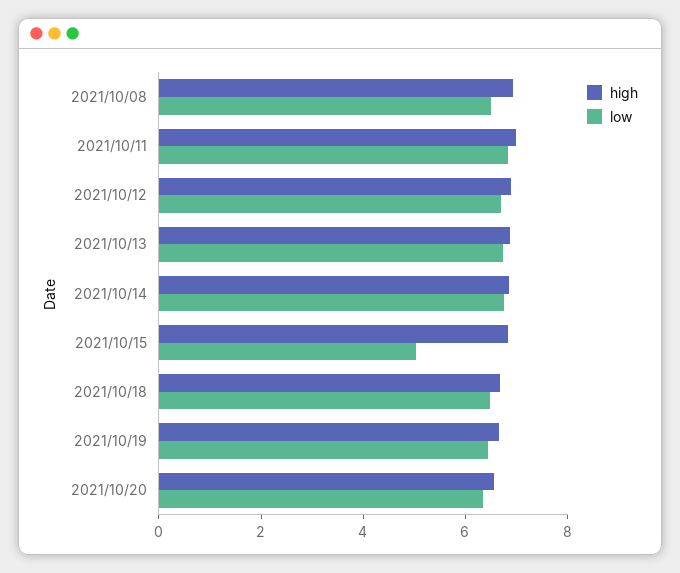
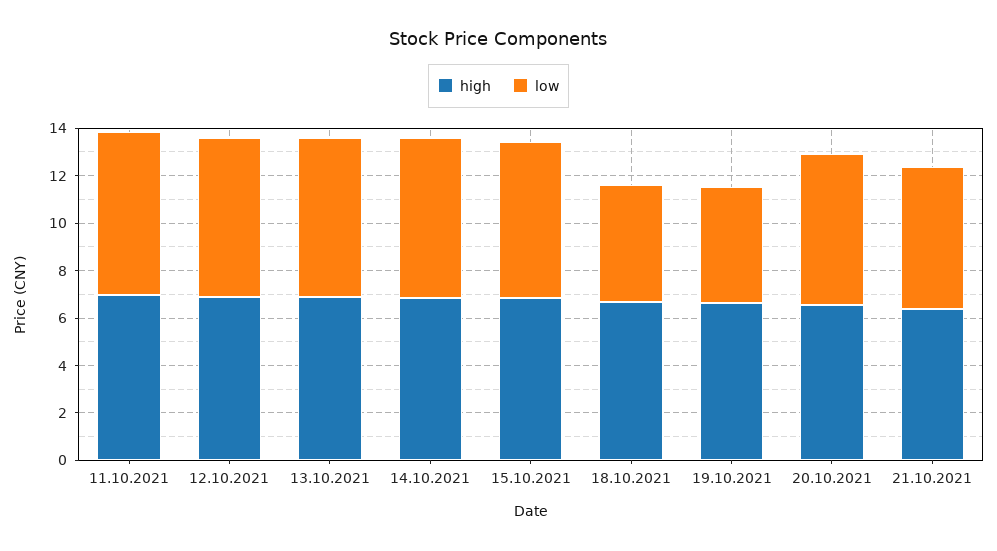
high, 2021/10/08: 7 -> none
low, 2021/10/08: 6.5 -> none
low, 2021/10/15: 5 -> 6.5
low, 2021/10/18: 6.5 -> 5
low, 2021/10/19: 6.5 -> 5
high, 21.10.2021: none -> 6.5
low, 21.10.2021: none -> 6

